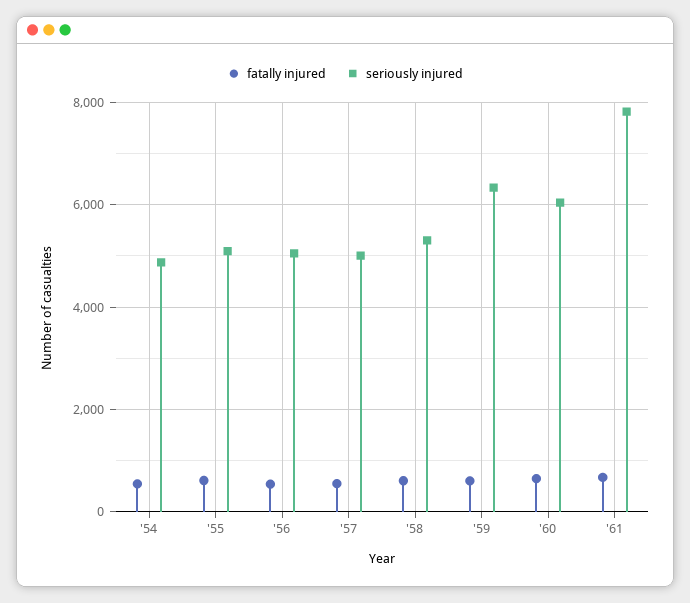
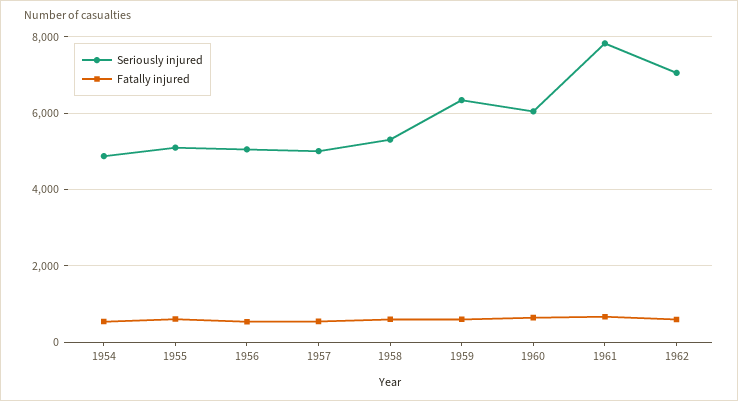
seriously injured, 1962: none -> 7000
fatally injured, 1962: none -> 600

